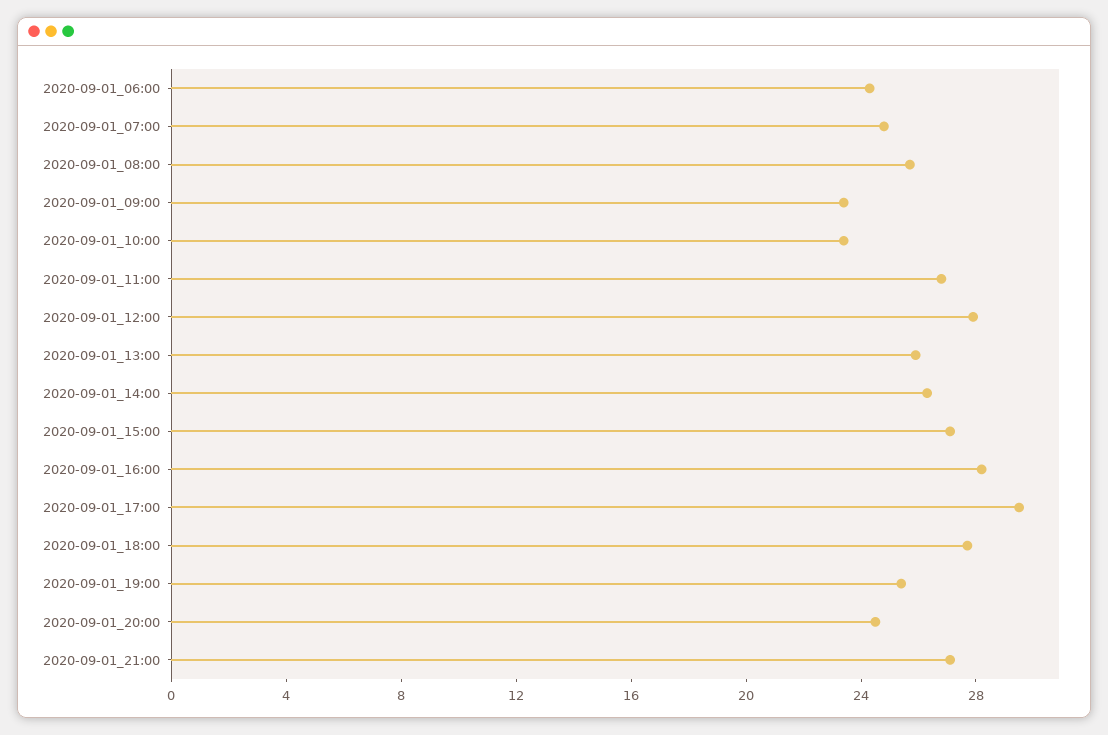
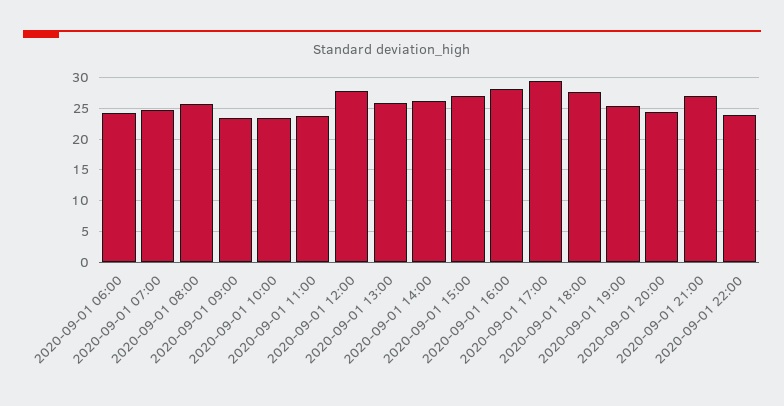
2020-09-01_11:00: 27 -> 24
2020-09-01 22:00: none -> 24

